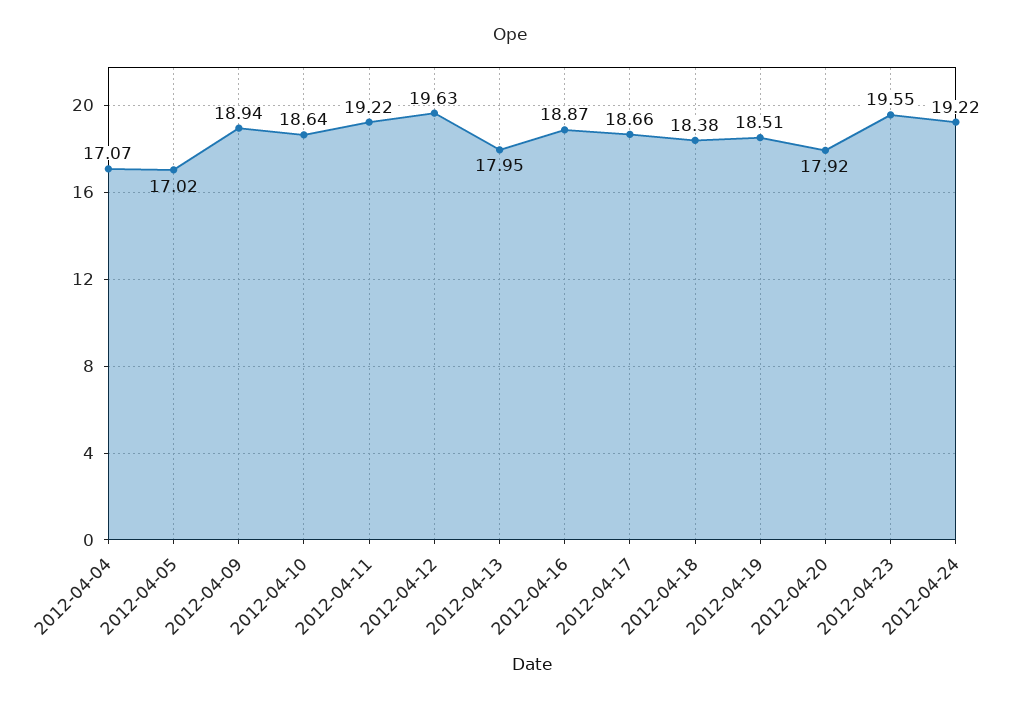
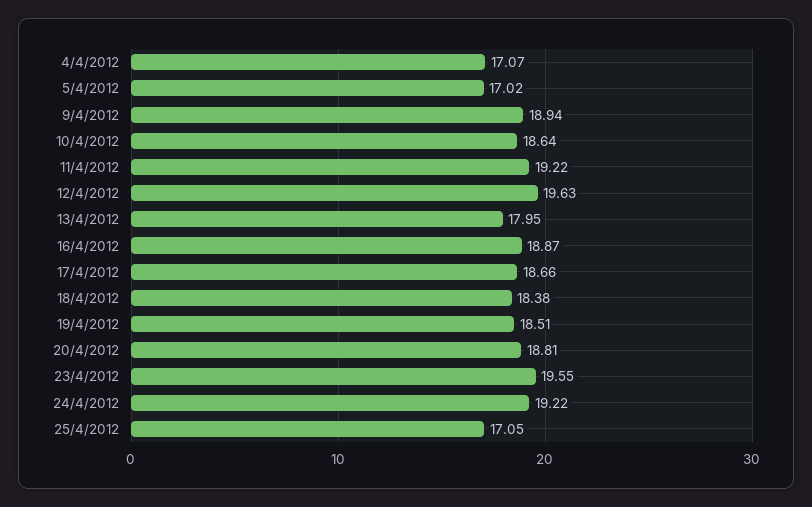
2012-04-20: 17.92 -> 18.81
25/4/2012: none -> 17.05

